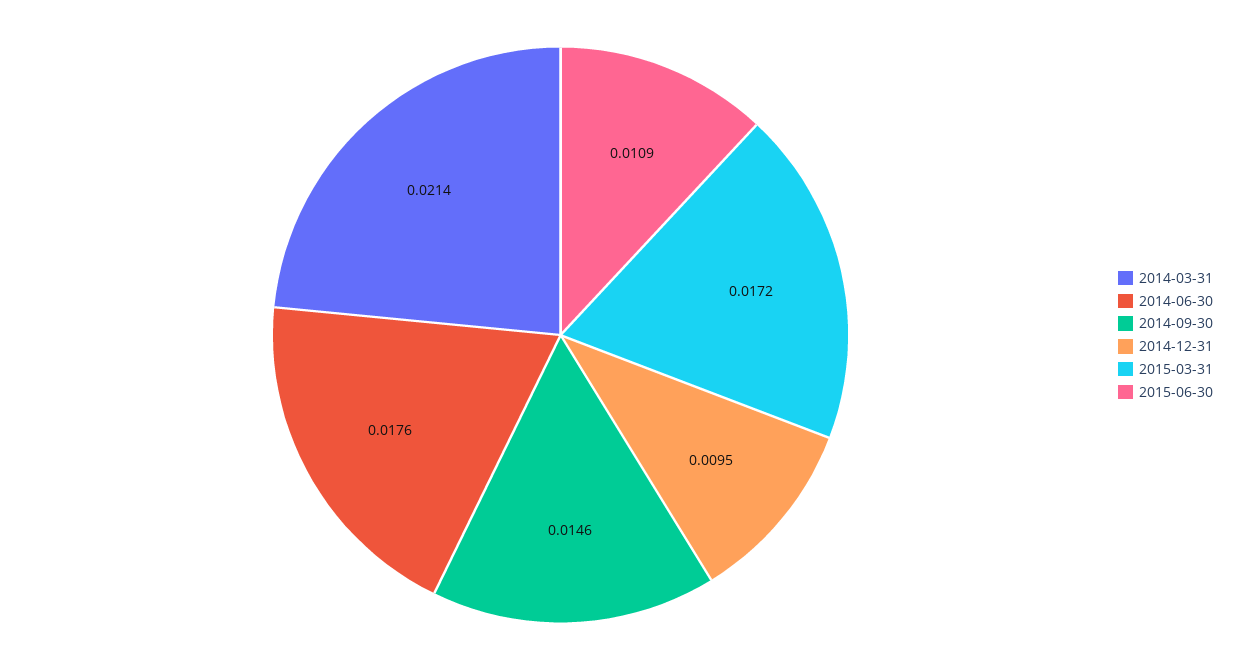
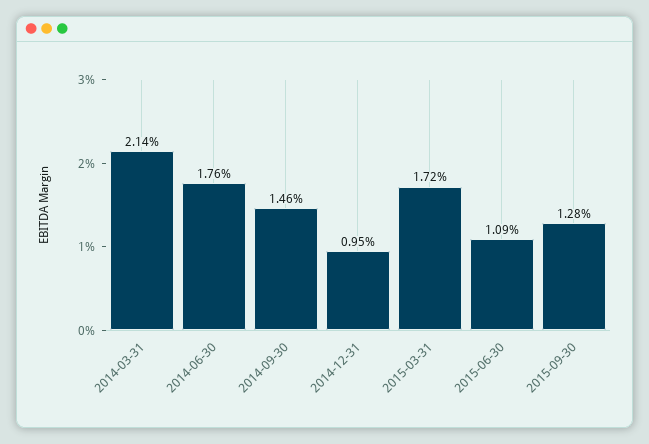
2015-09-30: none -> 0.0128

